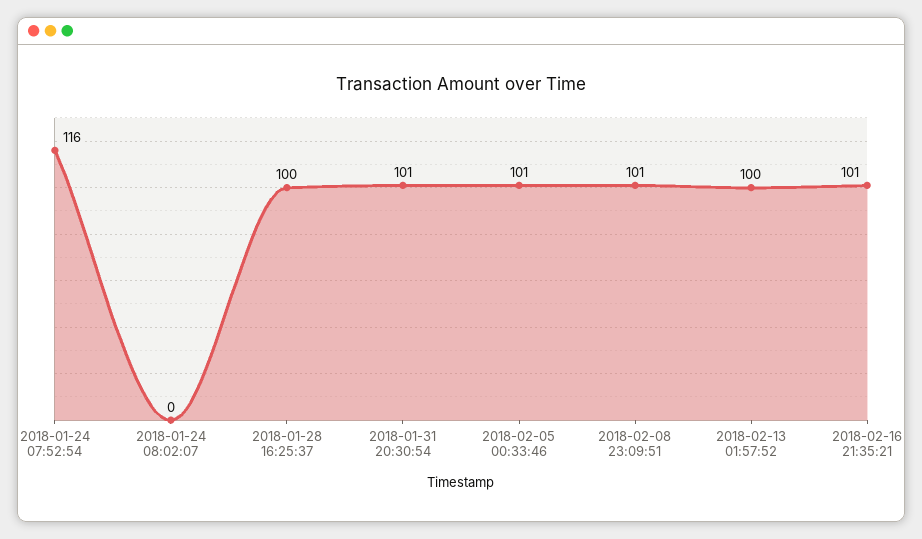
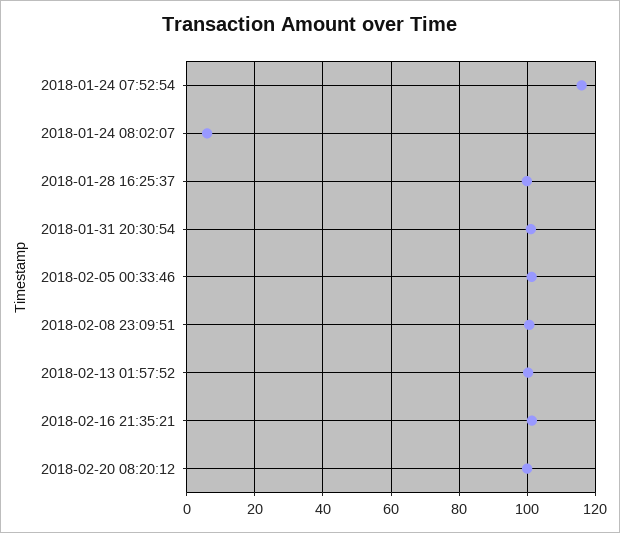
2018-01-24 08:02:07: 0 -> 6
2018-02-20 08:20:12: none -> 100

